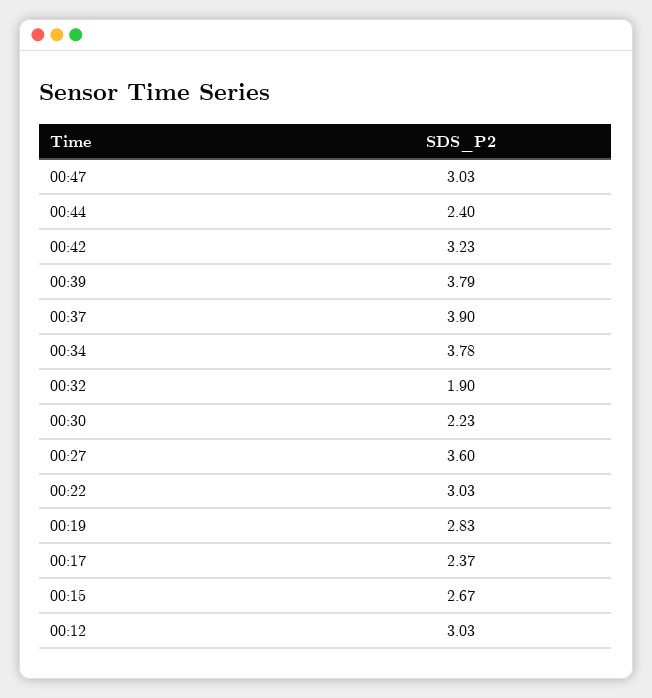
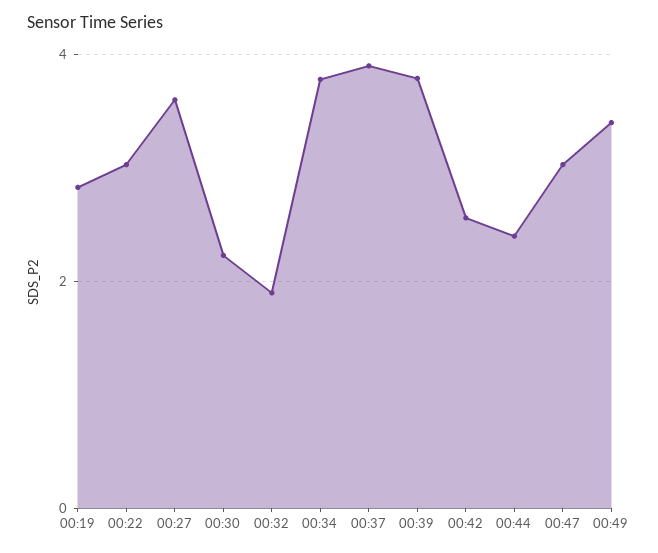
00:42: 3.23 -> 2.6
00:17: 2.37 -> none
00:15: 2.67 -> none
00:12: 3.03 -> none
00:49: none -> 3.4

